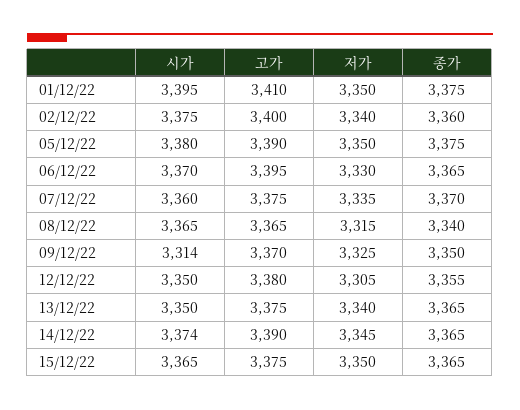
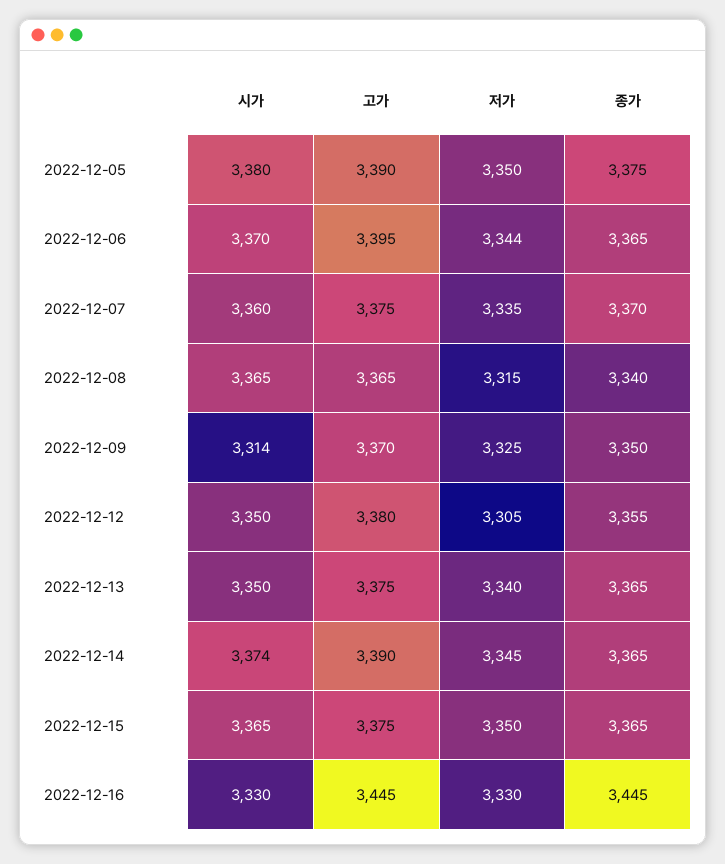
시가, 01/12/22: 3395 -> none
고가, 01/12/22: 3410 -> none
저가, 01/12/22: 3350 -> none
종가, 01/12/22: 3375 -> none
시가, 02/12/22: 3375 -> none
고가, 02/12/22: 3400 -> none
저가, 02/12/22: 3340 -> none
종가, 02/12/22: 3360 -> none
저가, 06/12/22: 3330 -> 3344
시가, 2022-12-16: none -> 3330
고가, 2022-12-16: none -> 3445
저가, 2022-12-16: none -> 3330
종가, 2022-12-16: none -> 3445

